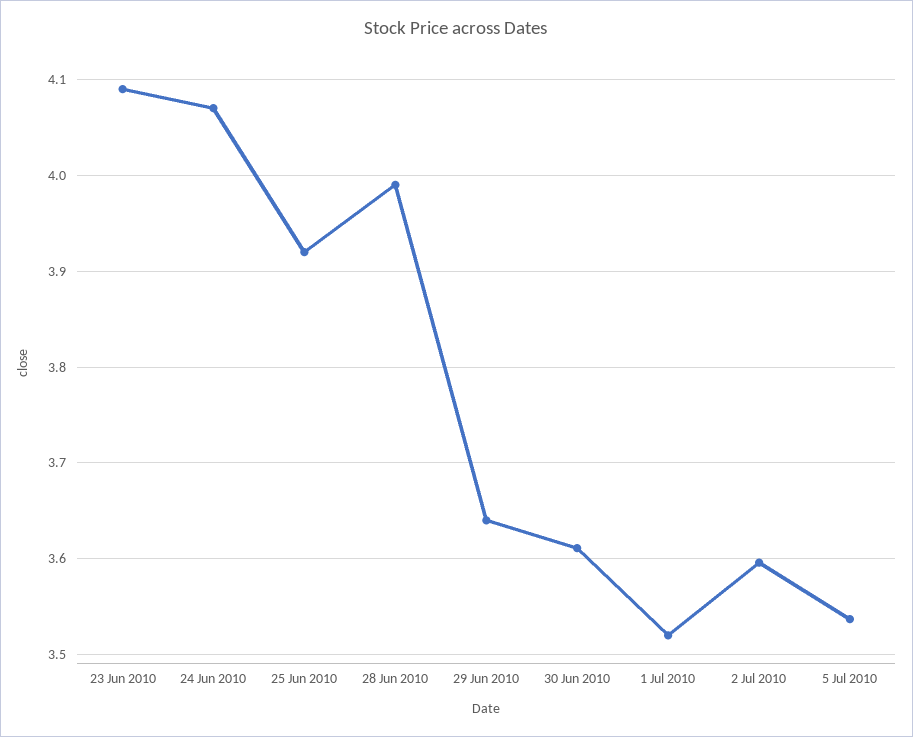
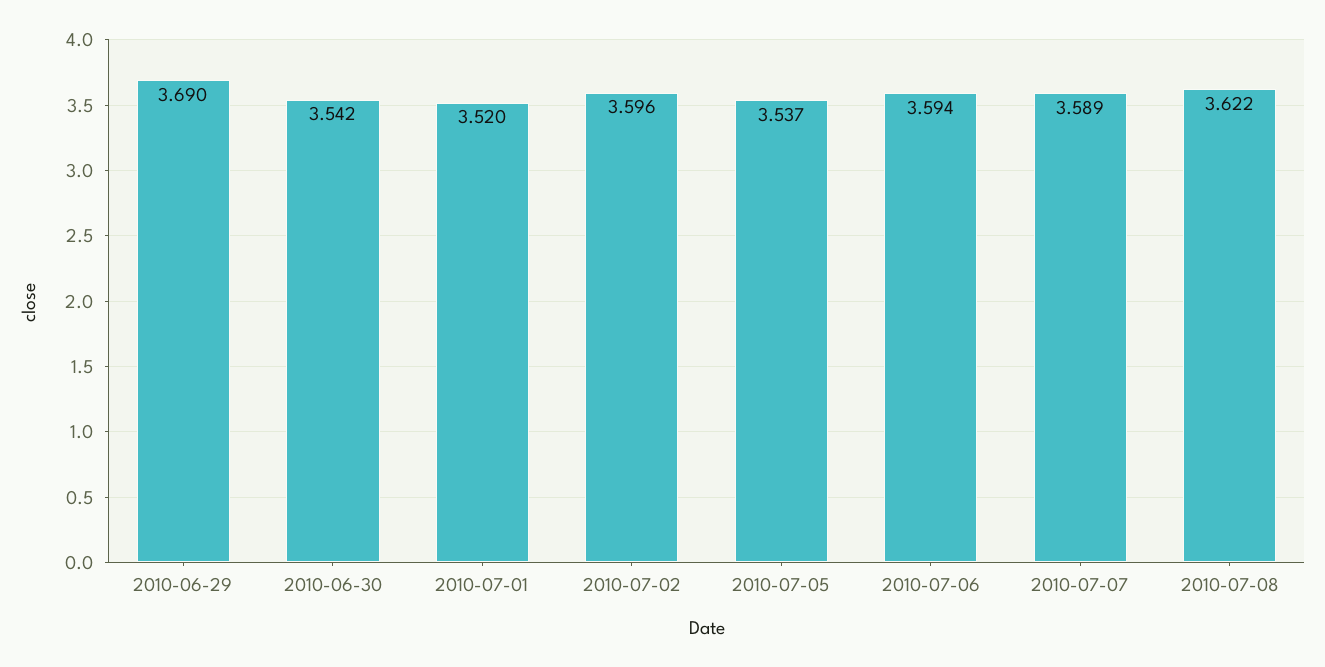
23 Jun 2010: 4.09 -> none
24 Jun 2010: 4.07 -> none
25 Jun 2010: 3.92 -> none
28 Jun 2010: 3.99 -> none
29 Jun 2010: 3.64 -> 3.69
30 Jun 2010: 3.61 -> 3.542
2010-07-06: none -> 3.594
2010-07-07: none -> 3.589
2010-07-08: none -> 3.622

